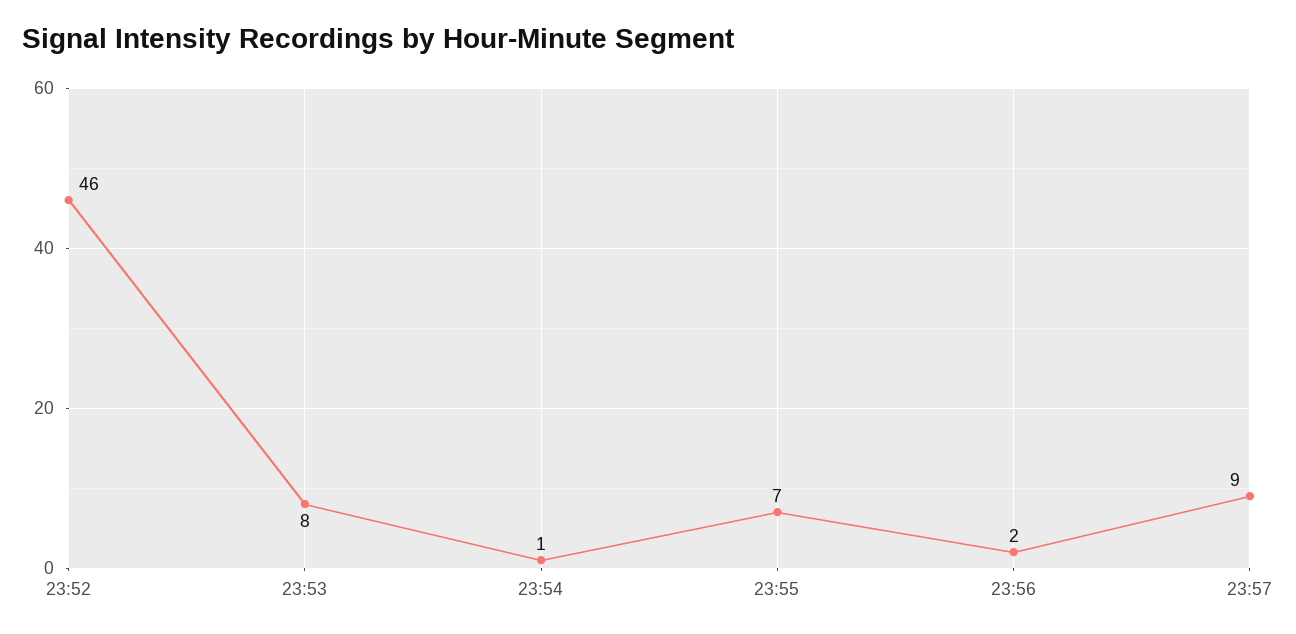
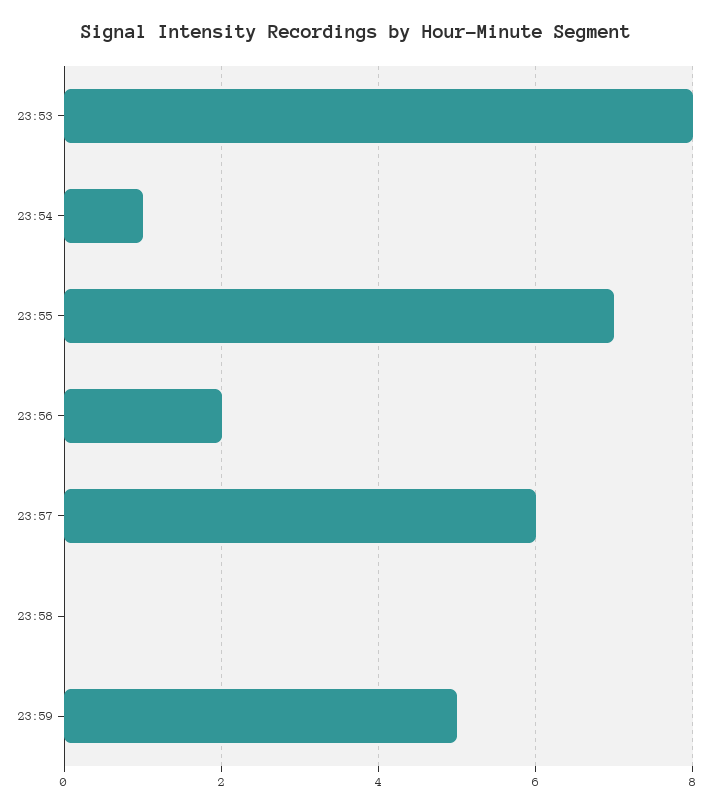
23:52: 46 -> none
23:57: 9 -> 6
23:58: none -> 0
23:59: none -> 5

